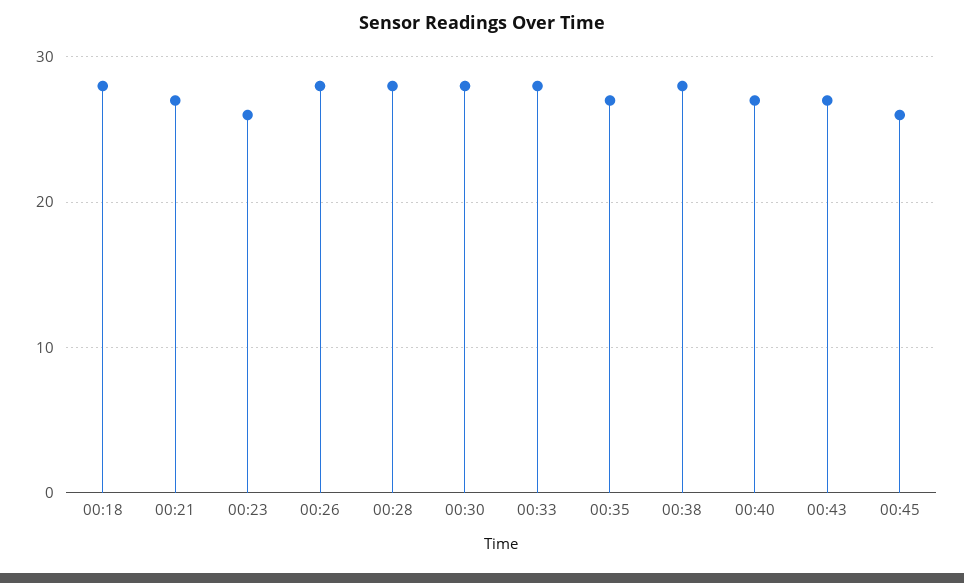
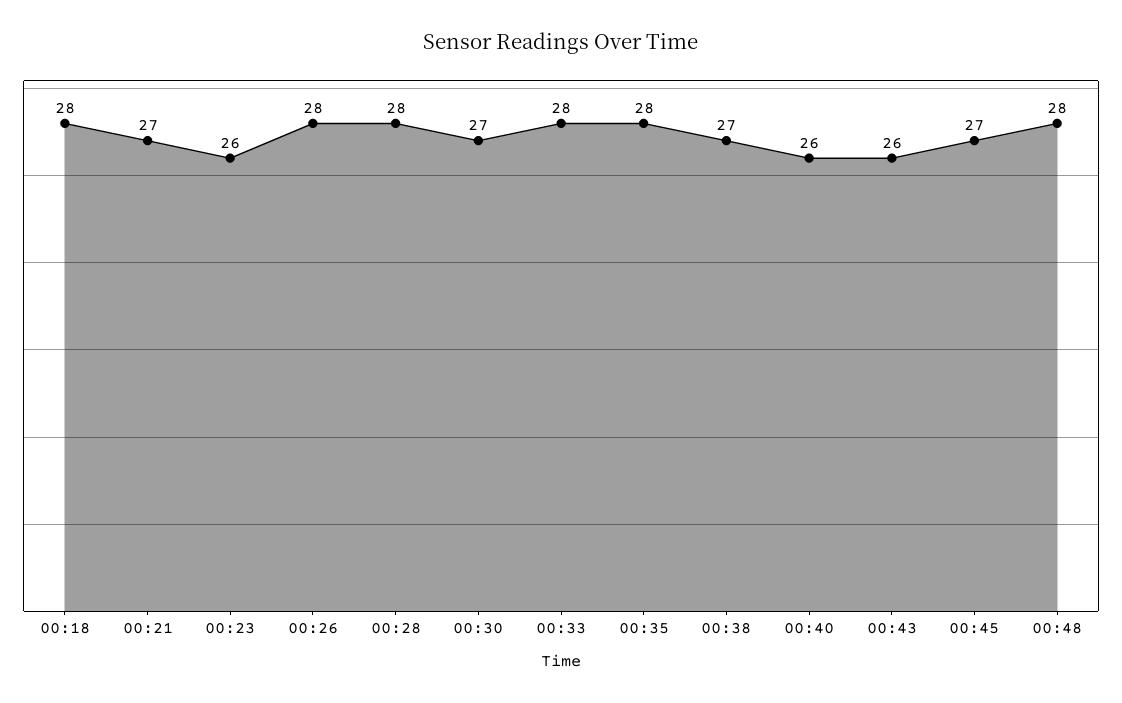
00:30: 28 -> 27
00:35: 27 -> 28
00:38: 28 -> 27
00:40: 27 -> 26
00:43: 27 -> 26
00:45: 26 -> 27
00:48: none -> 28

